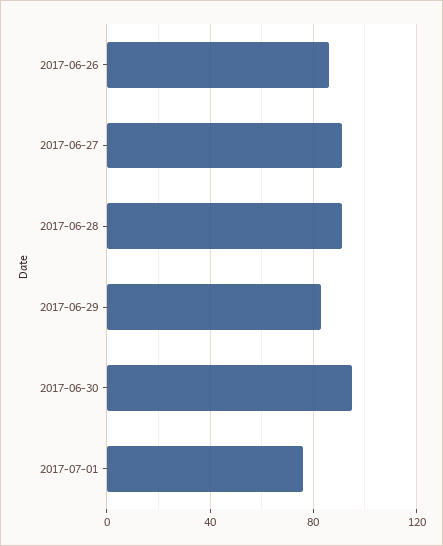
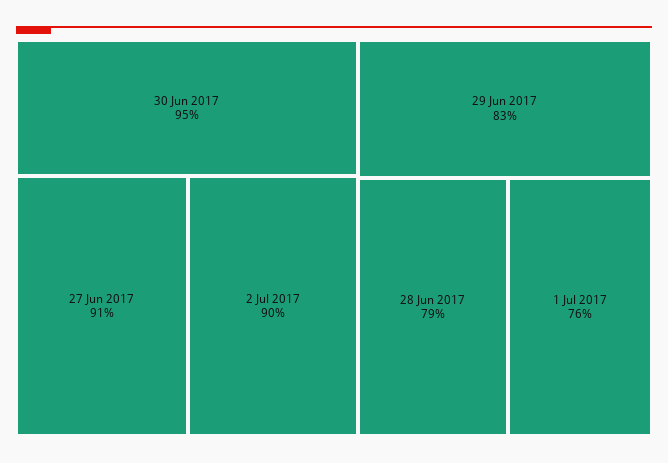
2017-06-26: 85 -> none
2017-06-28: 90 -> 79
2 Jul 2017: none -> 90

